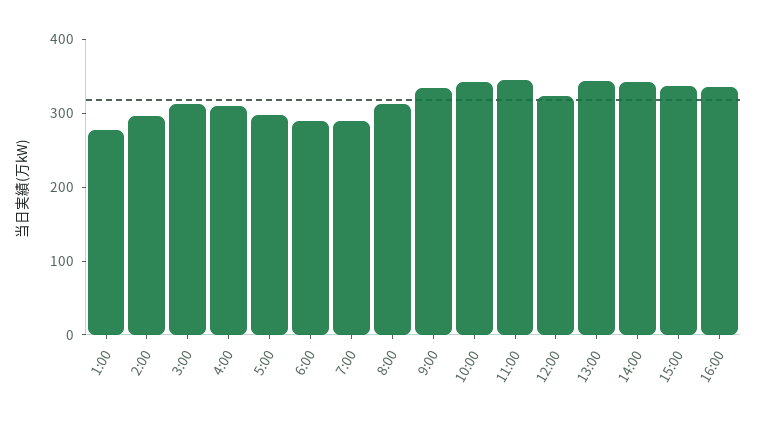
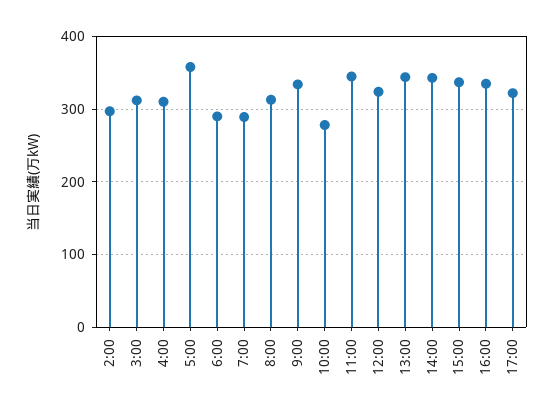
1:00: 280 -> none
5:00: 300 -> 360
10:00: 340 -> 280
17:00: none -> 320

